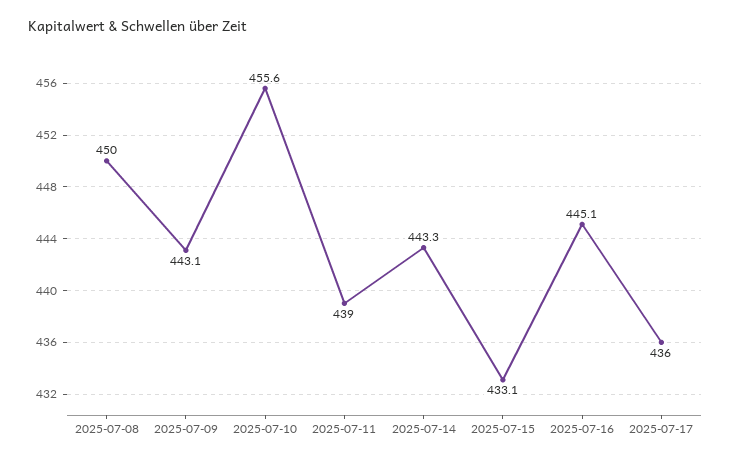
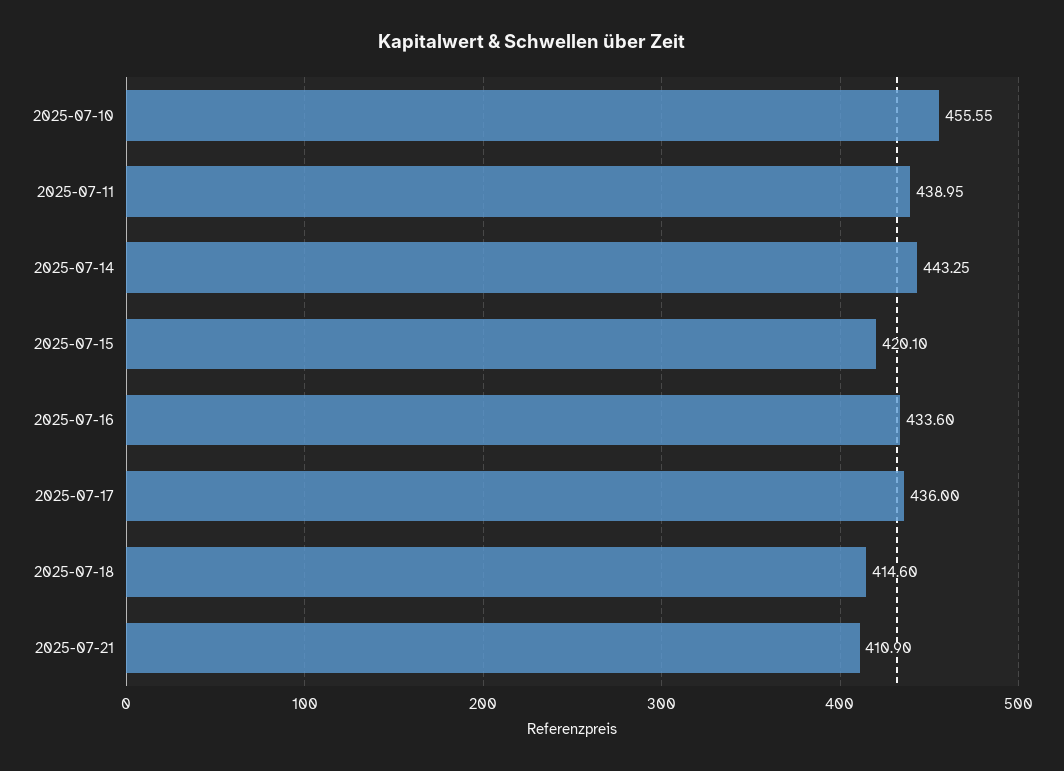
2025-07-08: 450 -> none
2025-07-09: 443.1 -> none
2025-07-15: 433.1 -> 420.1
2025-07-16: 445.1 -> 433.6
2025-07-18: none -> 414.6
2025-07-21: none -> 410.9

